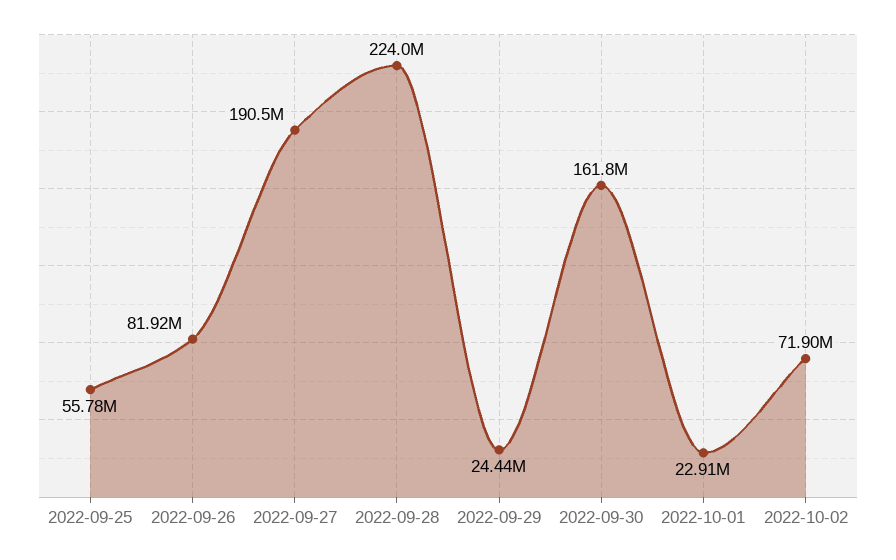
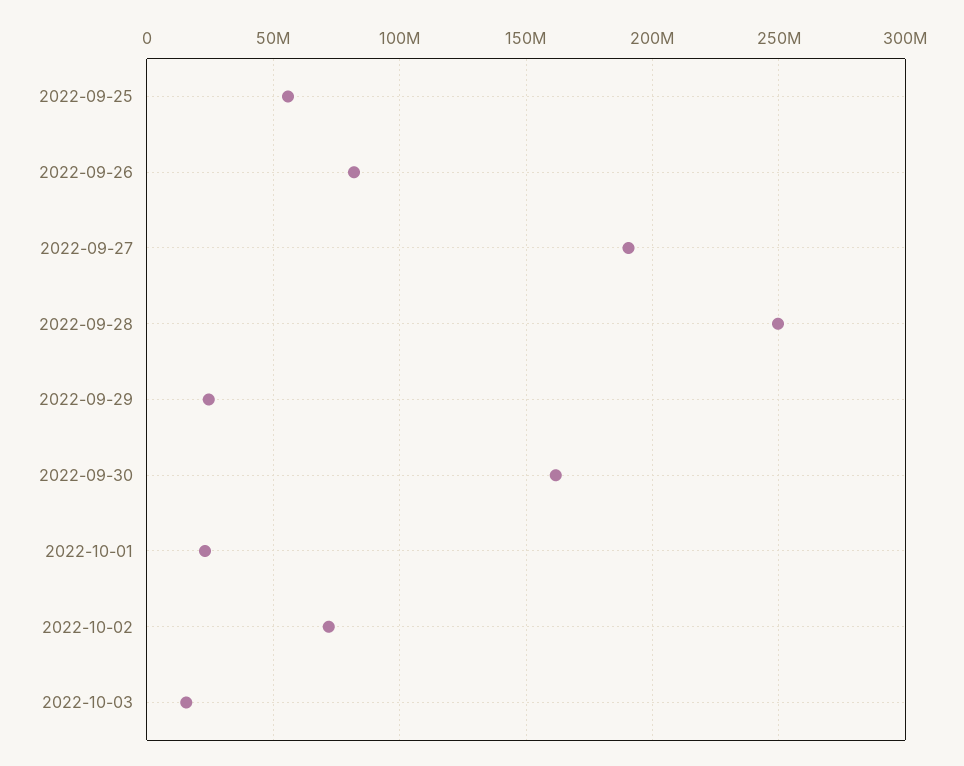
2022-09-28: 224000000 -> 250000000
2022-10-03: none -> 15000000

